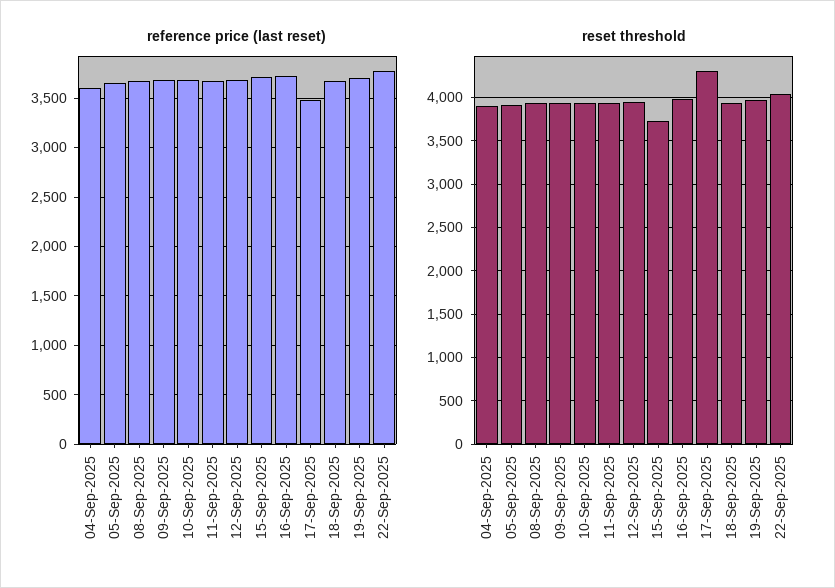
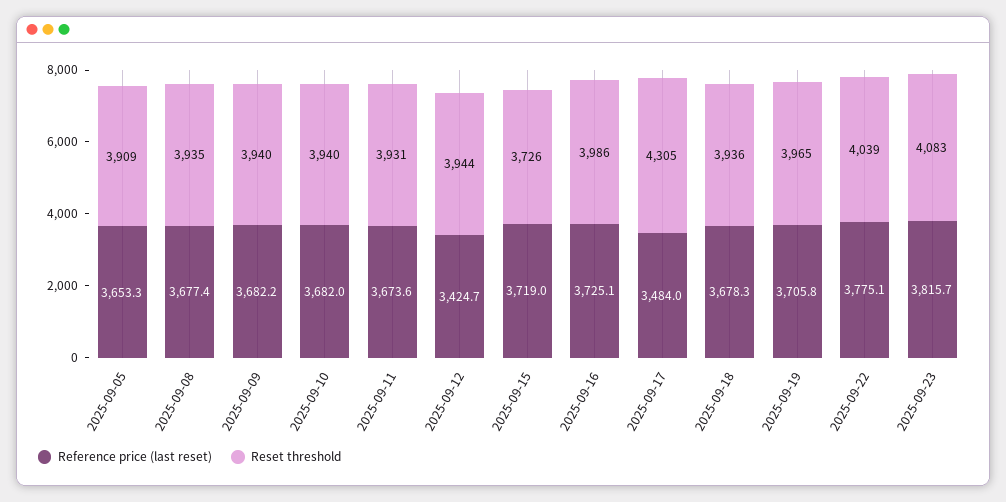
reference price (last reset), 04-Sep-2025: 3600 -> none
reference price (last reset), 12-Sep-2025: 3700 -> 3424.7
reset threshold, 04-Sep-2025: 3900 -> none
reference price (last reset), 2025-09-23: none -> 3815.7
reset threshold, 2025-09-23: none -> 4083

